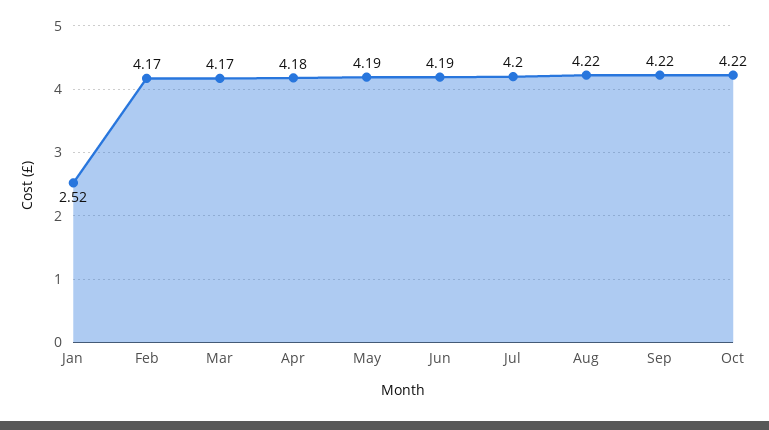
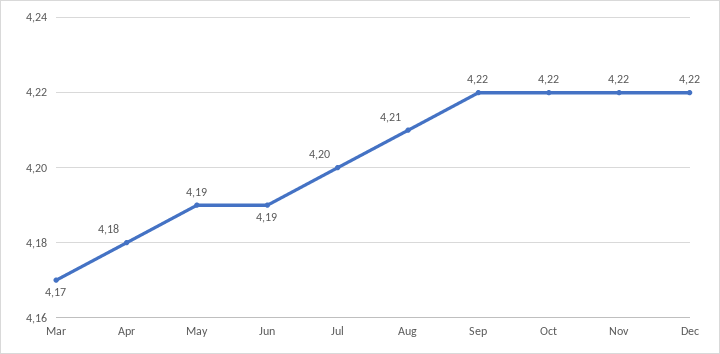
Jan: 2.52 -> none
Feb: 4.17 -> none
Aug: 4.22 -> 4.21
Nov: none -> 4.22
Dec: none -> 4.22

